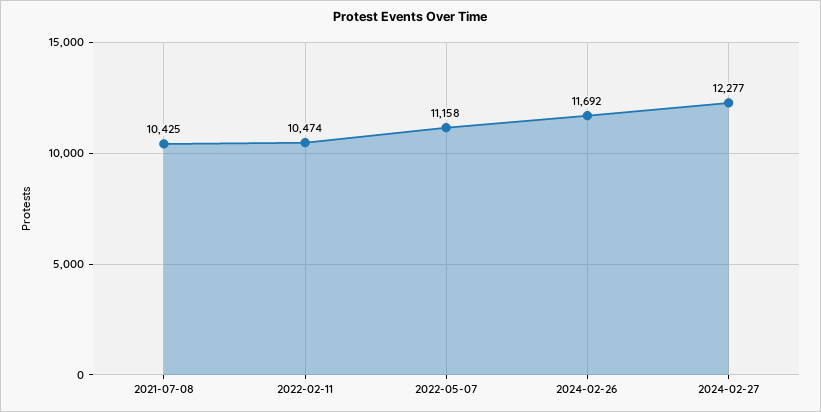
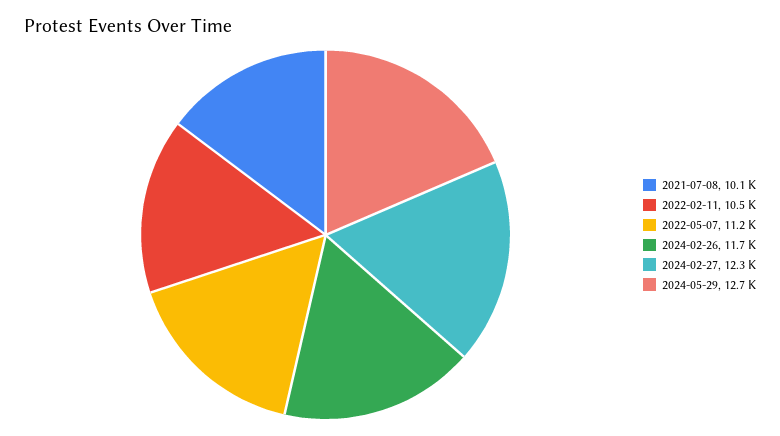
2021-07-08: 10425 -> 10100
2024-05-29: none -> 12700

